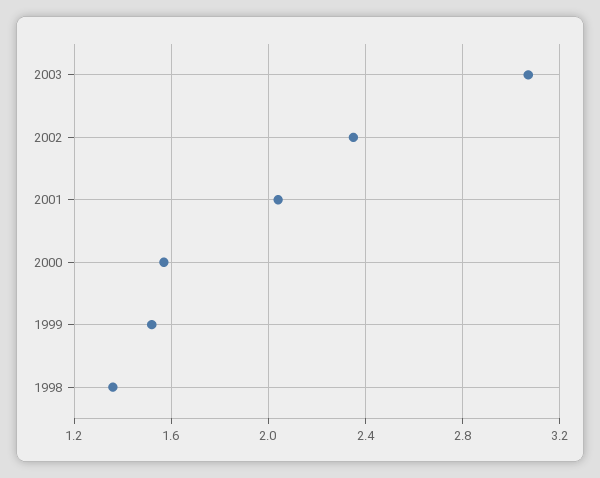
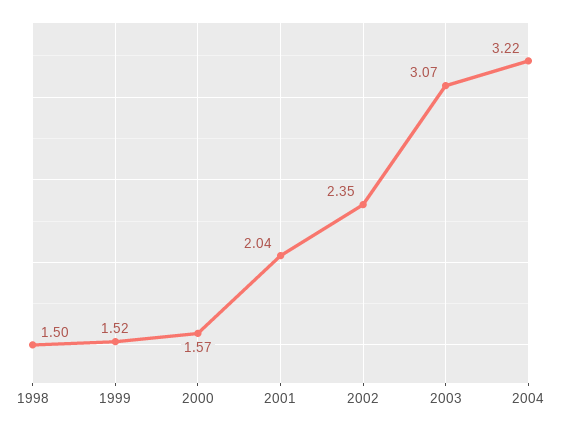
1998: 1.35 -> 1.5
2004: none -> 3.22

